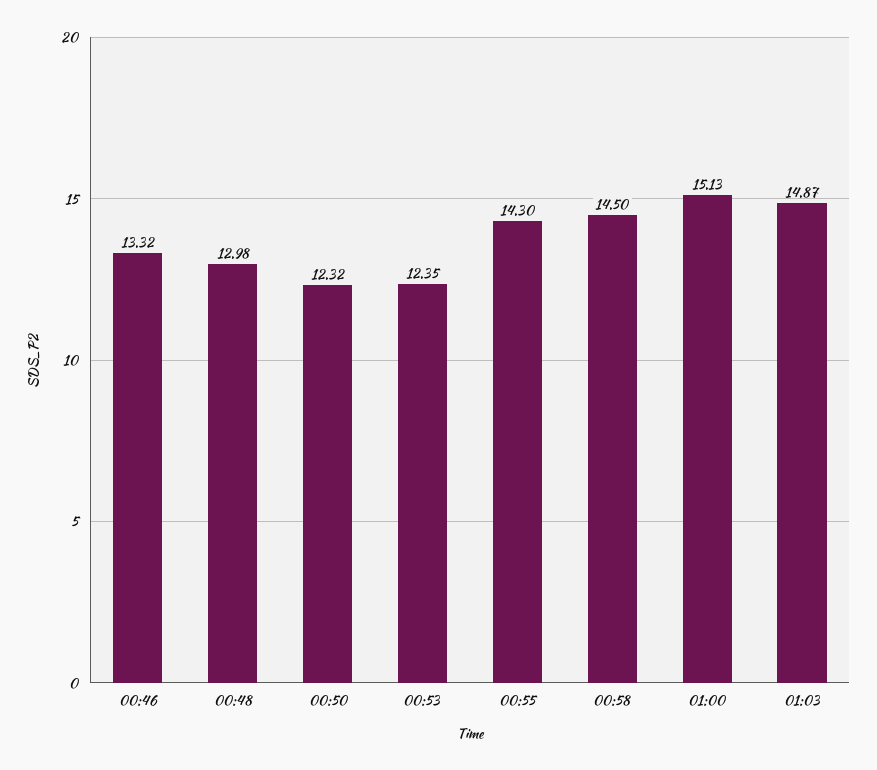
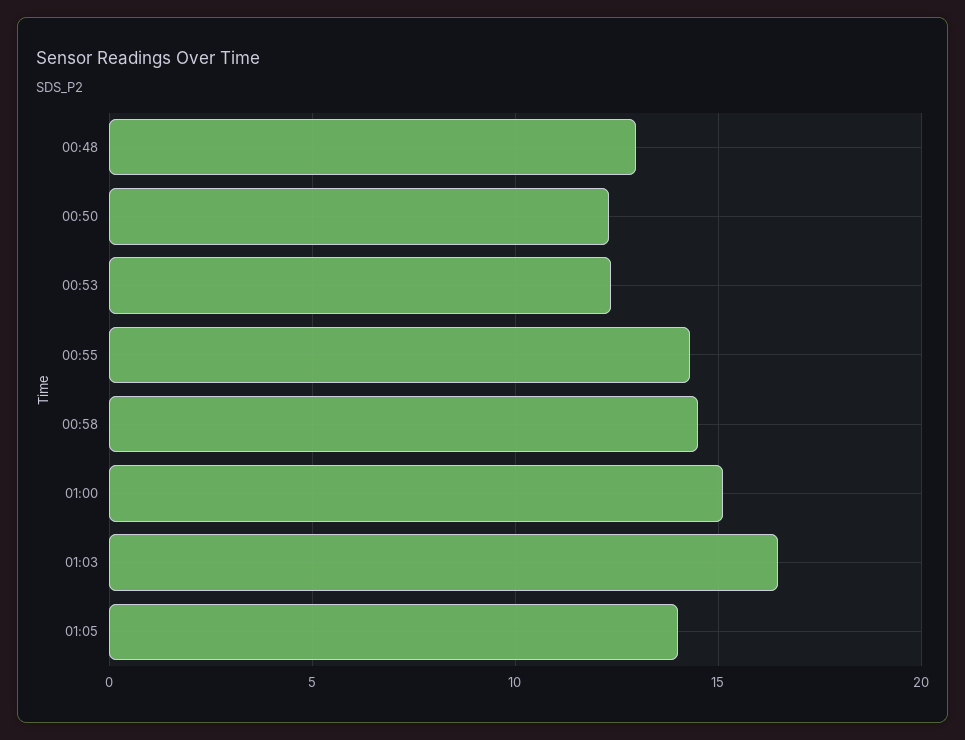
00:46: 13.32 -> none
01:03: 14.87 -> 16.5
01:05: none -> 14

